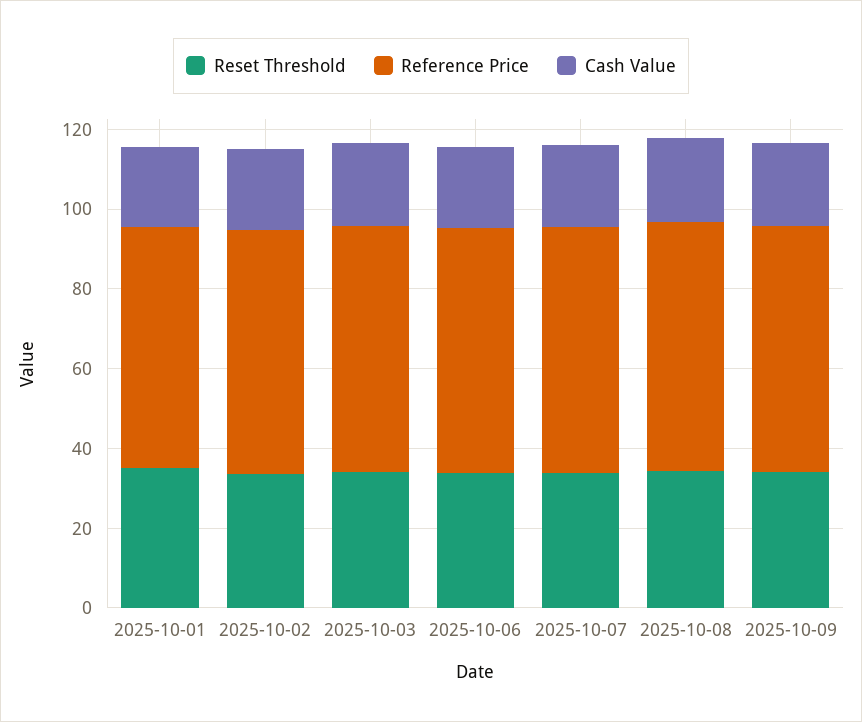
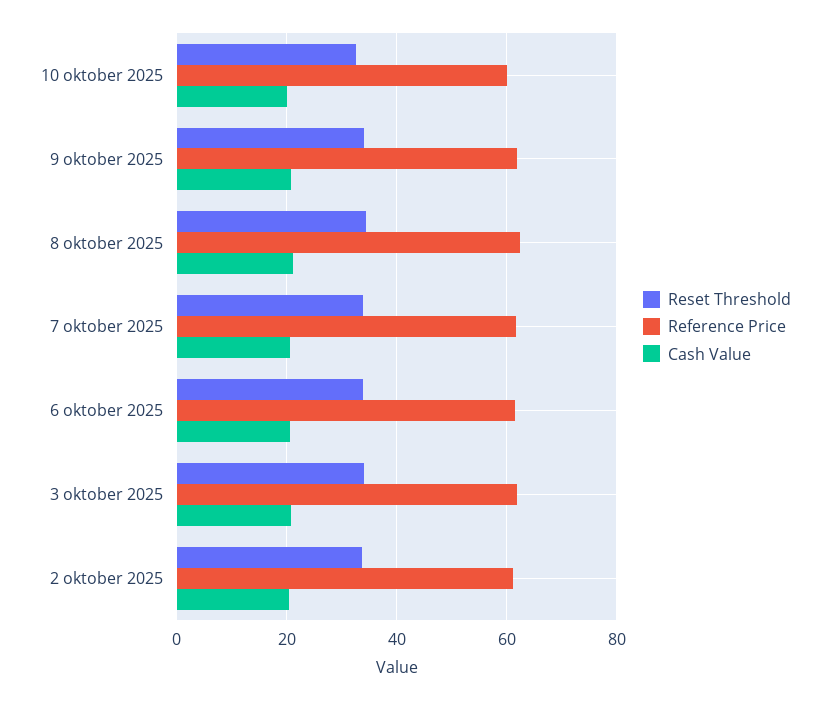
Reset Threshold, 2025-10-01: 35 -> none
Reference Price, 2025-10-01: 60 -> none
Cash Value, 2025-10-01: 20 -> none
Reset Threshold, 10 oktober 2025: none -> 32
Reference Price, 10 oktober 2025: none -> 60
Cash Value, 10 oktober 2025: none -> 20

